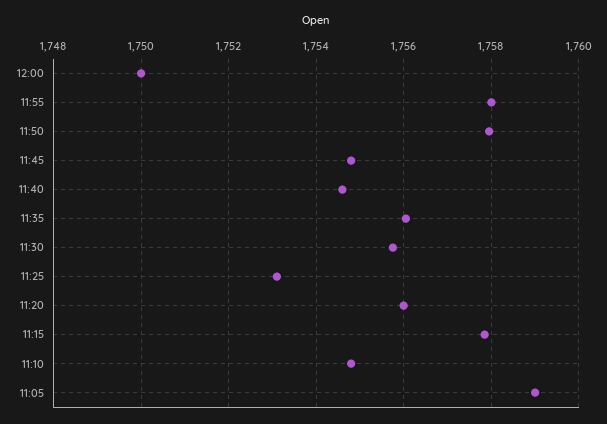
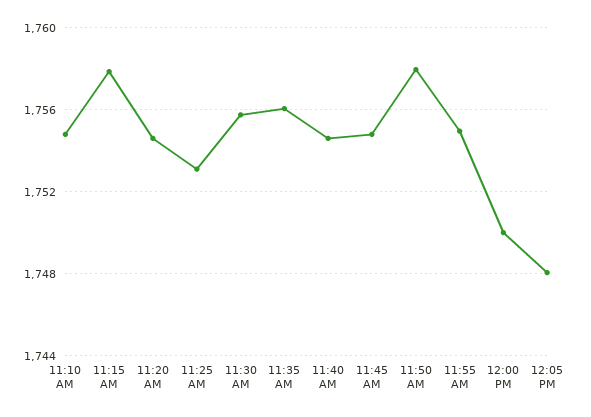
11:55: 1758 -> 1755
11:20: 1756 -> 1754.5
11:05: 1759 -> none
12:05 PM: none -> 1748

